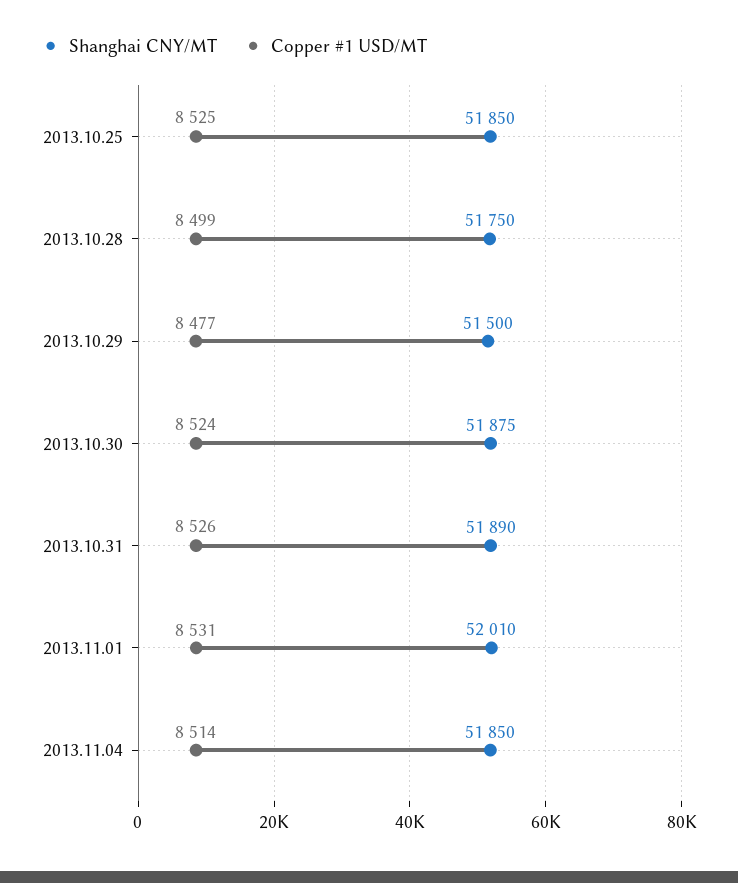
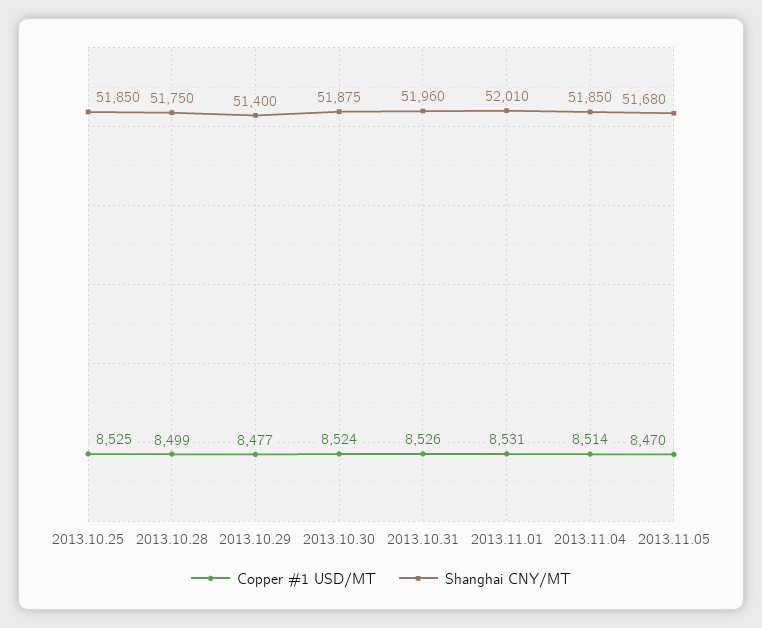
Shanghai CNY/MT, 2013.10.29: 51500 -> 51400
Shanghai CNY/MT, 2013.10.31: 51890 -> 51960
Copper #1 USD/MT, 2013.11.05: none -> 8470
Shanghai CNY/MT, 2013.11.05: none -> 51680

